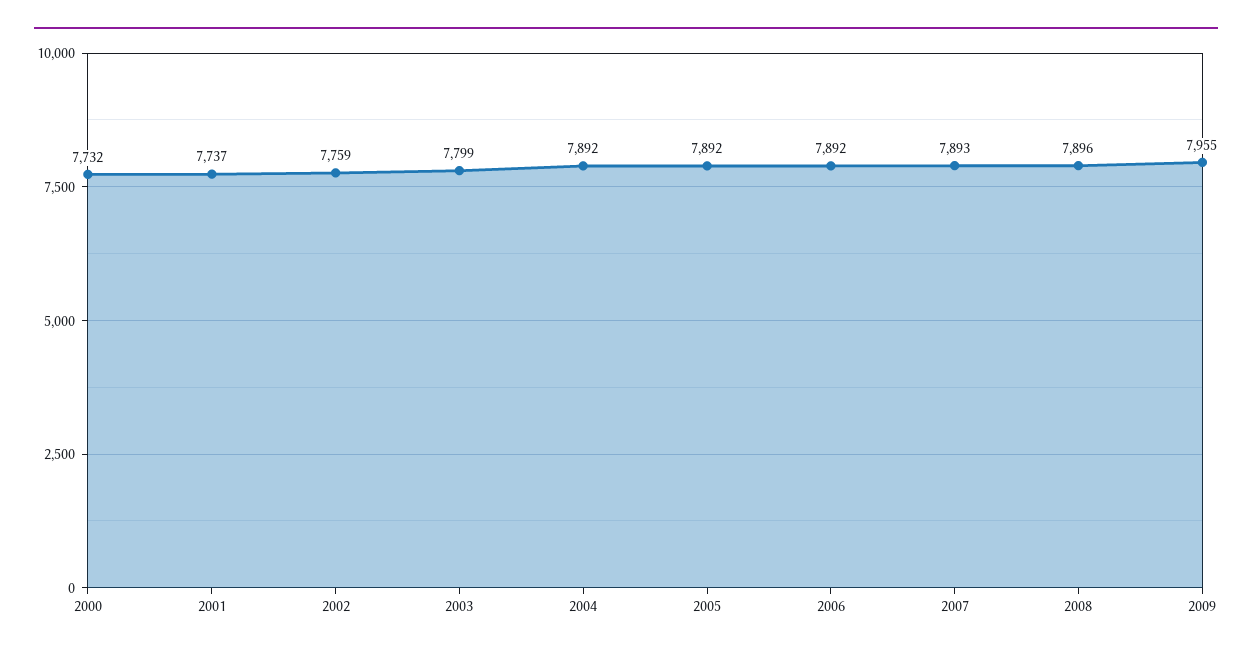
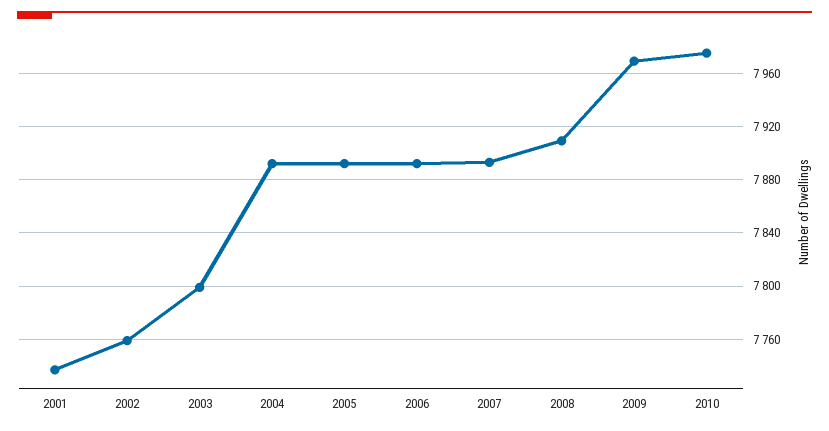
2000: 7732 -> none
2008: 7896 -> 7910
2009: 7955 -> 7970
2010: none -> 7975

